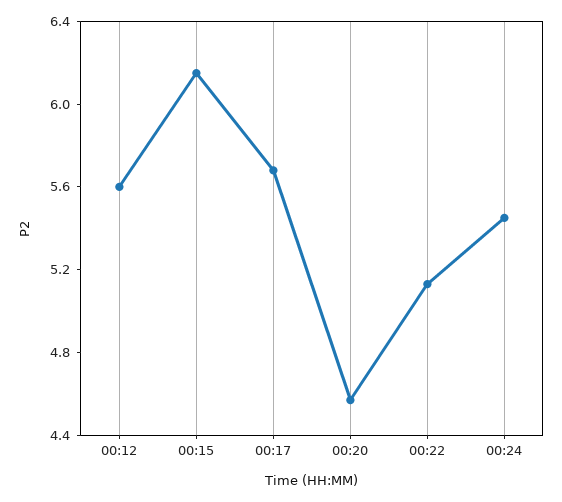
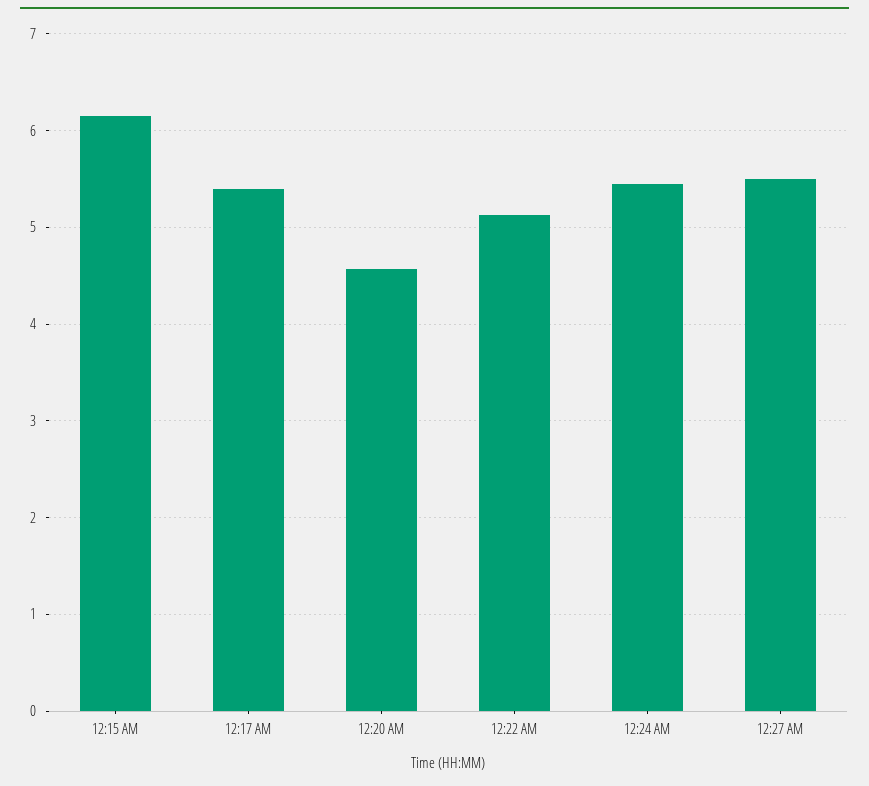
00:12: 5.6 -> none
00:17: 5.7 -> 5.4
12:27 AM: none -> 5.5

